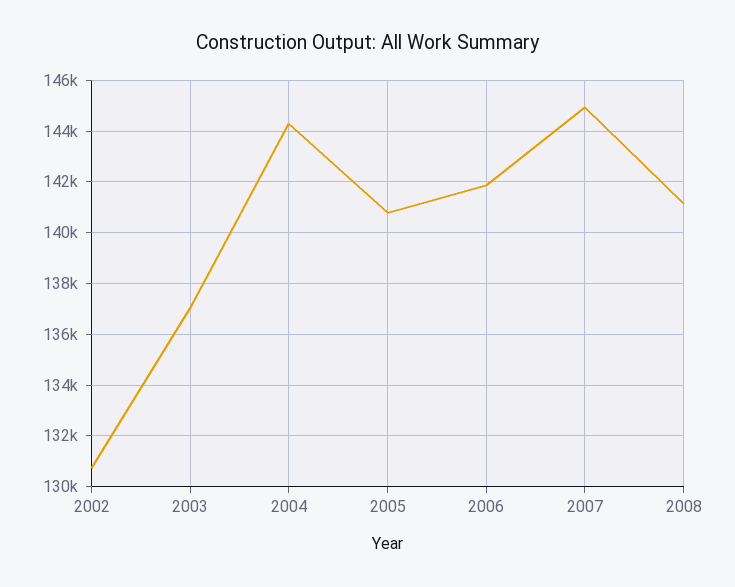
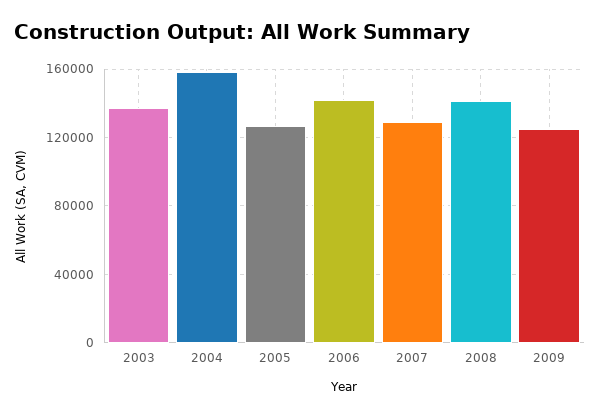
2002: 130750 -> none
2004: 144250 -> 160000
2005: 140750 -> 125000
2007: 145000 -> 130000
2009: none -> 125000

